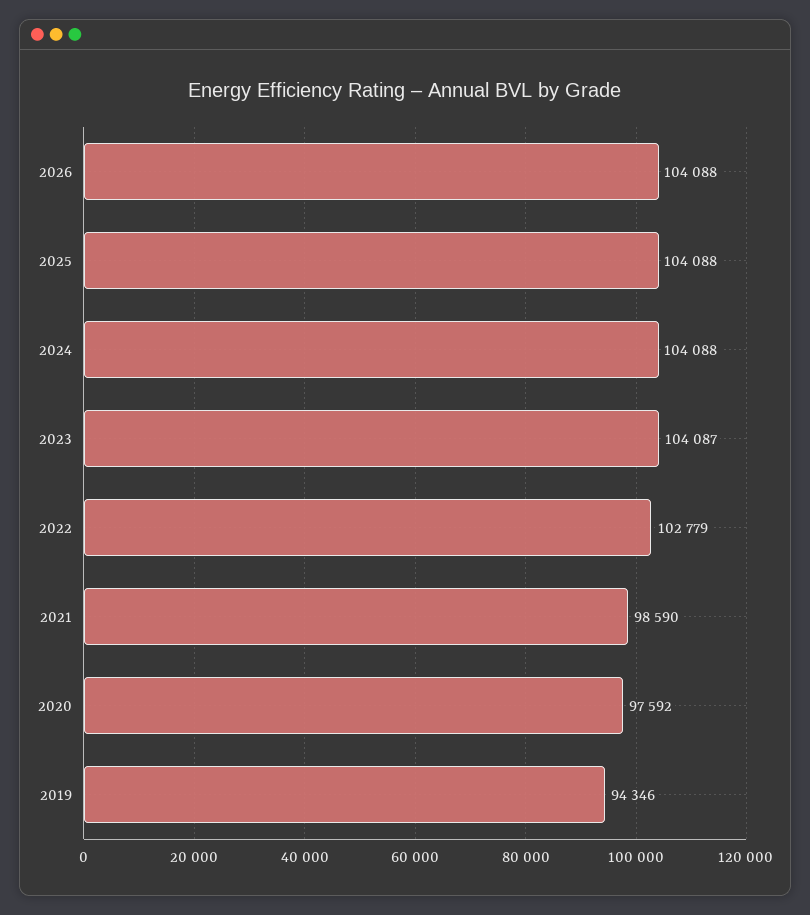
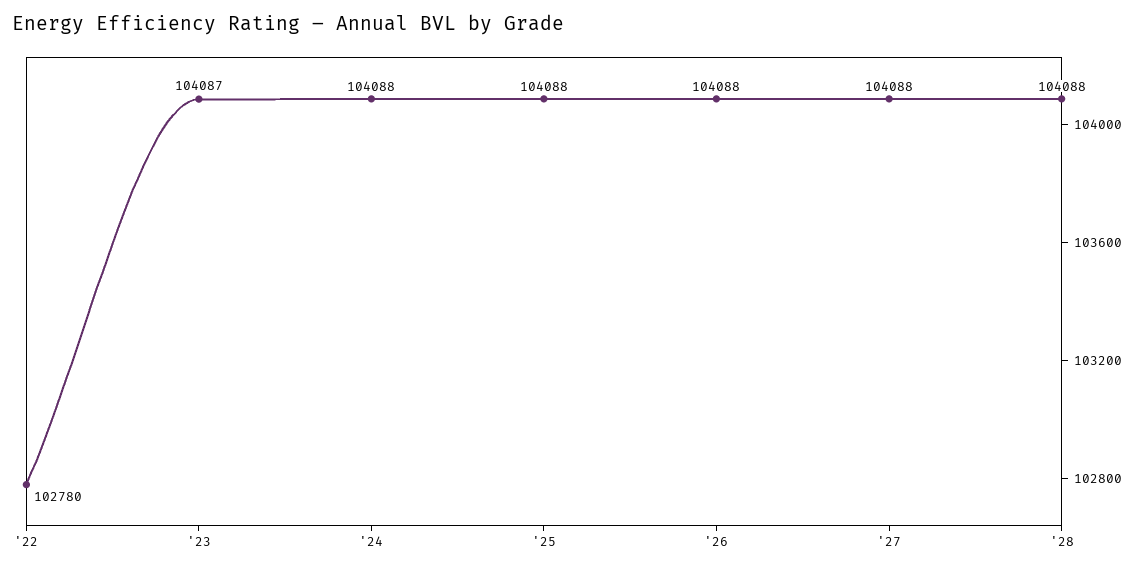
2022: 102779 -> 102780
2021: 98590 -> none
2020: 97592 -> none
2019: 94346 -> none
'27: none -> 104088
'28: none -> 104088

